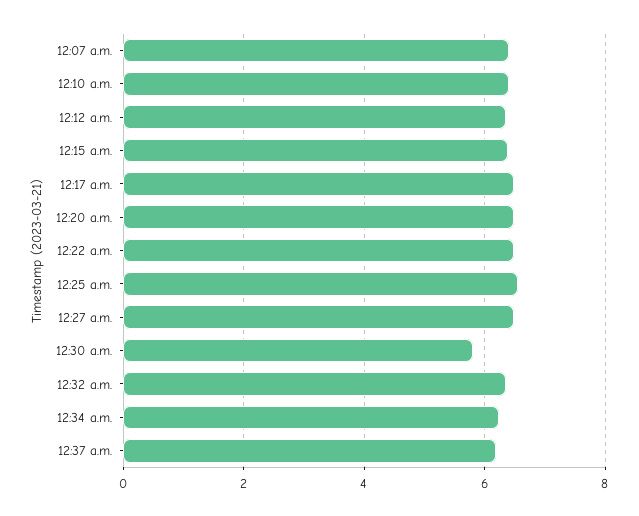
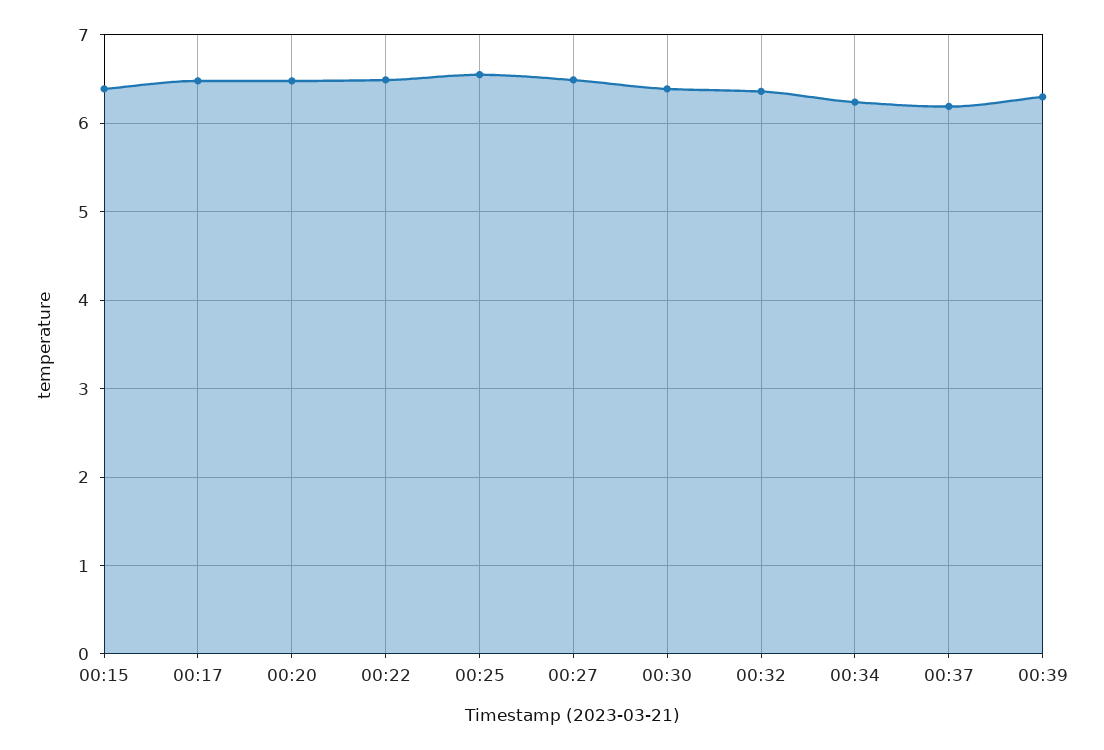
12:07 a.m.: 6.4 -> none
12:10 a.m.: 6.4 -> none
12:12 a.m.: 6.4 -> none
12:30 a.m.: 5.8 -> 6.4
00:39: none -> 6.3

